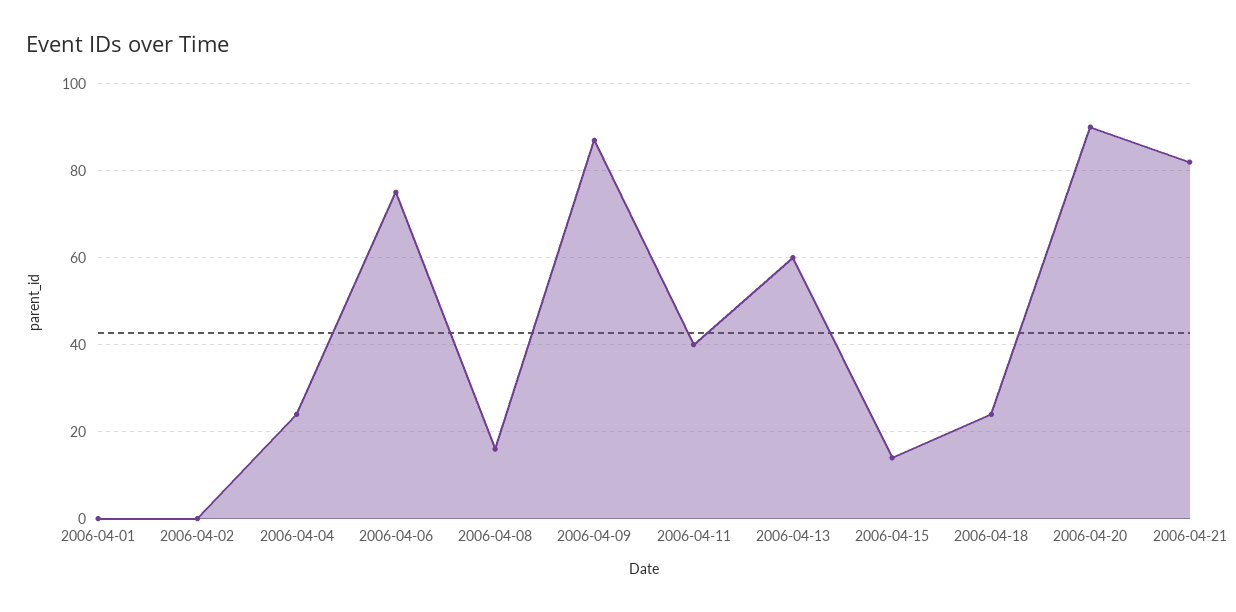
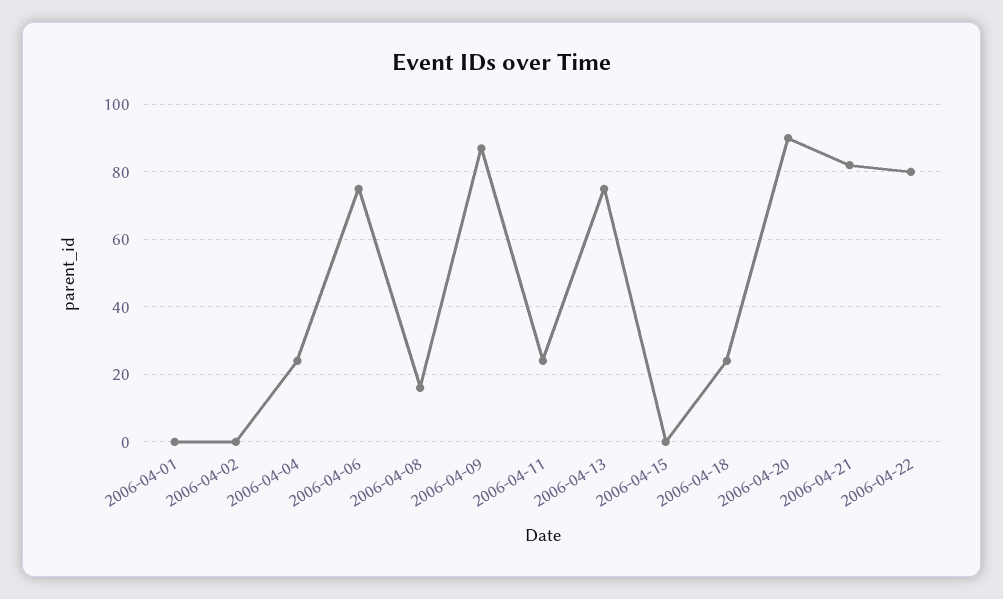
2006-04-11: 40 -> 25
2006-04-13: 60 -> 75
2006-04-15: 15 -> 0
2006-04-22: none -> 80

